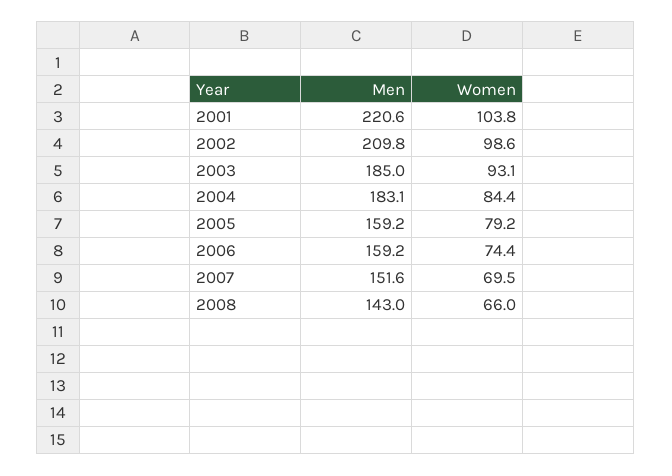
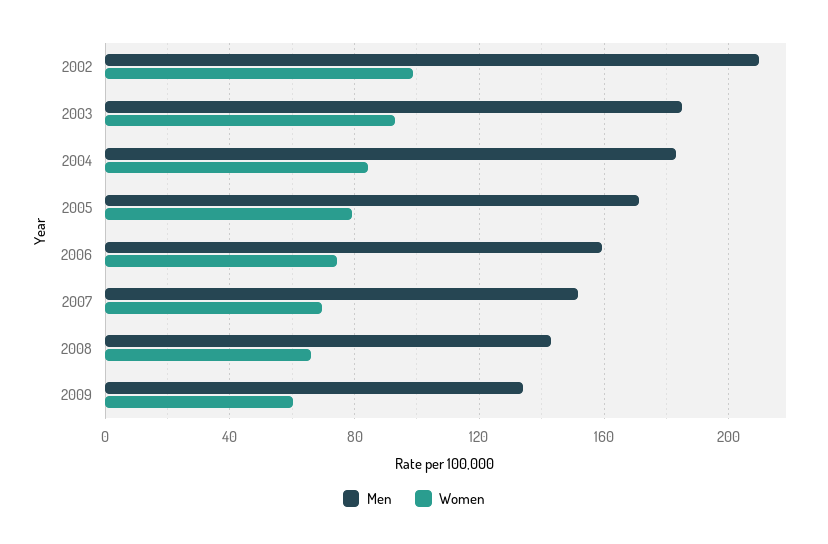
Men, 2001: 220.6 -> none
Women, 2001: 103.8 -> none
Men, 2005: 159.2 -> 170
Men, 2009: none -> 135
Women, 2009: none -> 60

